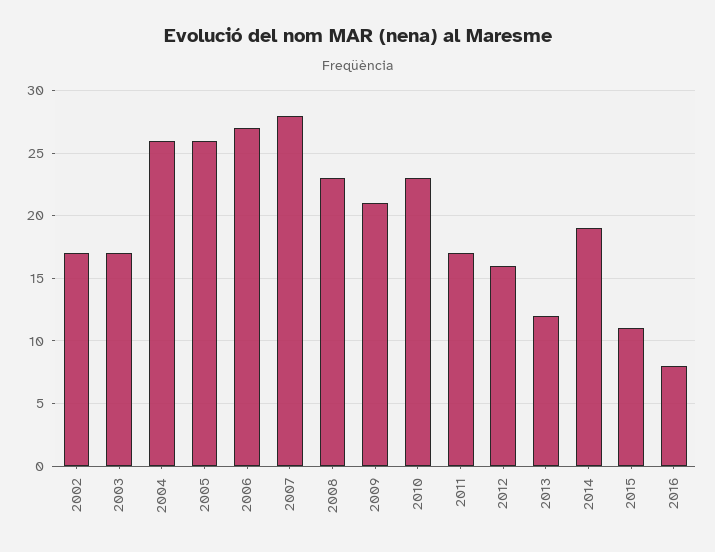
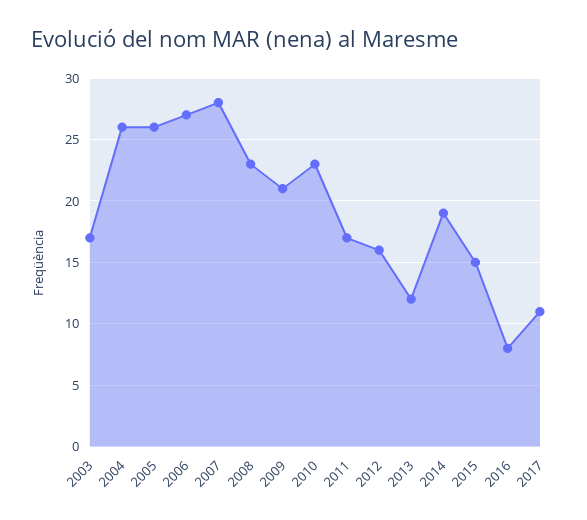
2002: 17 -> none
2015: 11 -> 15
2017: none -> 11

